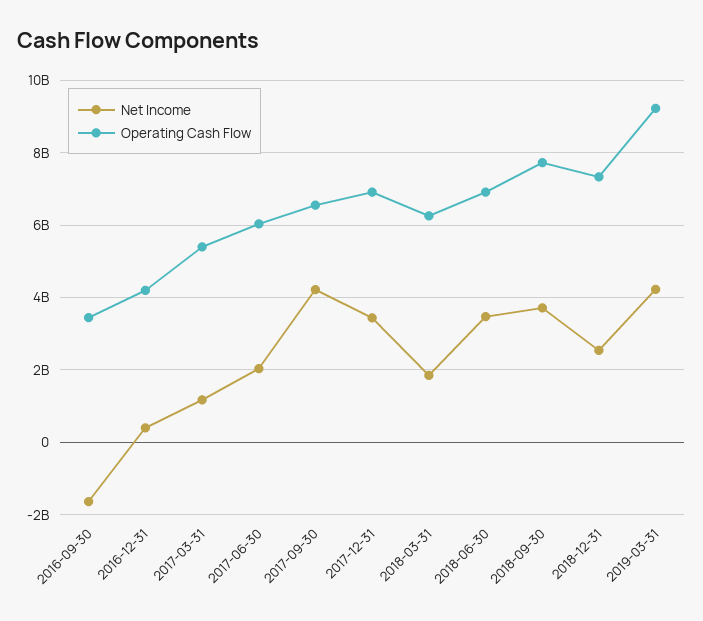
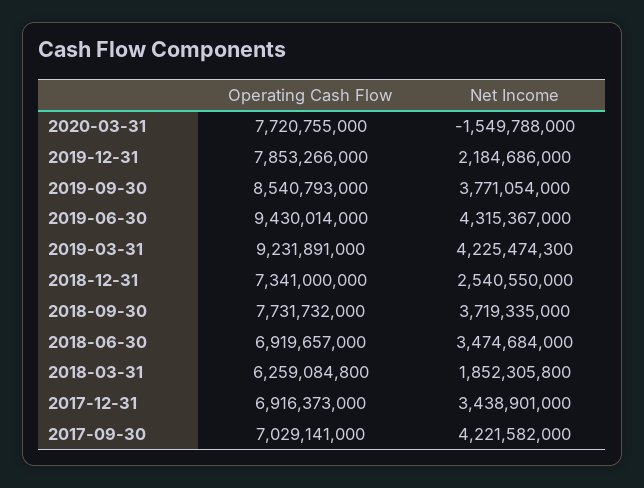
Net Income, 2016-09-30: -1600000000 -> none
Operating Cash Flow, 2016-09-30: 3400000000 -> none
Net Income, 2016-12-31: 400000000 -> none
Operating Cash Flow, 2016-12-31: 4200000000 -> none
Net Income, 2017-03-31: 1200000000 -> none
Operating Cash Flow, 2017-03-31: 5400000000 -> none
Net Income, 2017-06-30: 2000000000 -> none
Operating Cash Flow, 2017-06-30: 6000000000 -> none
Operating Cash Flow, 2017-09-30: 6600000000 -> 7029141000
Operating Cash Flow, 2020-03-31: none -> 7720755000
Net Income, 2020-03-31: none -> -1549788000
Operating Cash Flow, 2019-12-31: none -> 7853266000
Net Income, 2019-12-31: none -> 2184686000
Operating Cash Flow, 2019-09-30: none -> 8540793000
Net Income, 2019-09-30: none -> 3771054000
Operating Cash Flow, 2019-06-30: none -> 9430014000
Net Income, 2019-06-30: none -> 4315367000

